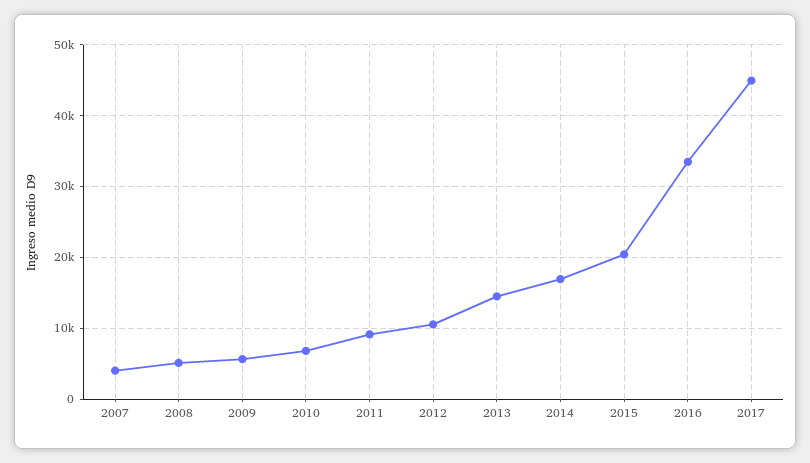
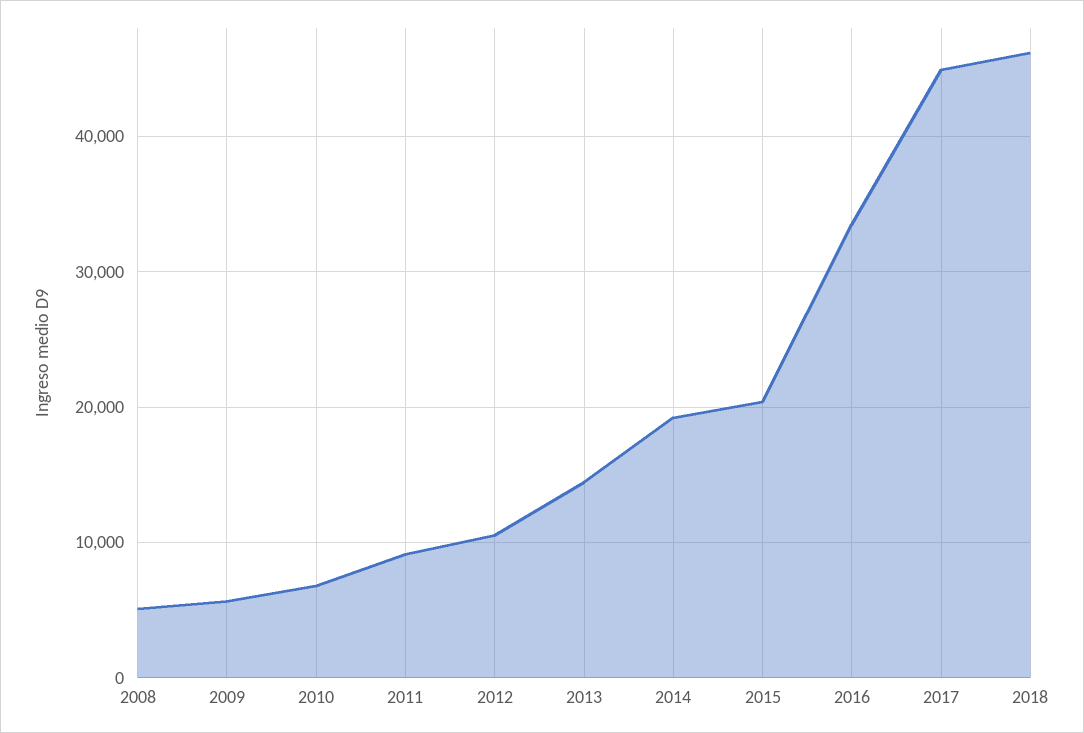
2007: 4000 -> none
2014: 17000 -> 19000
2018: none -> 46000

